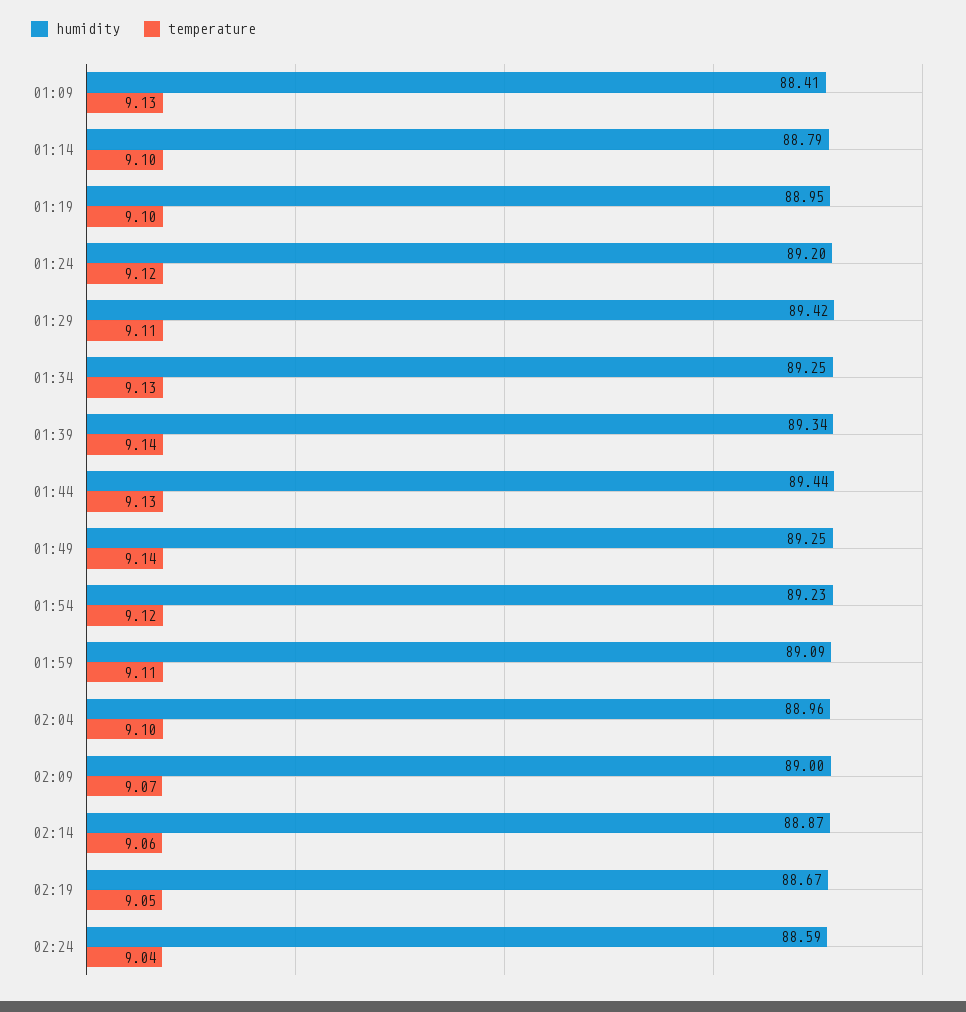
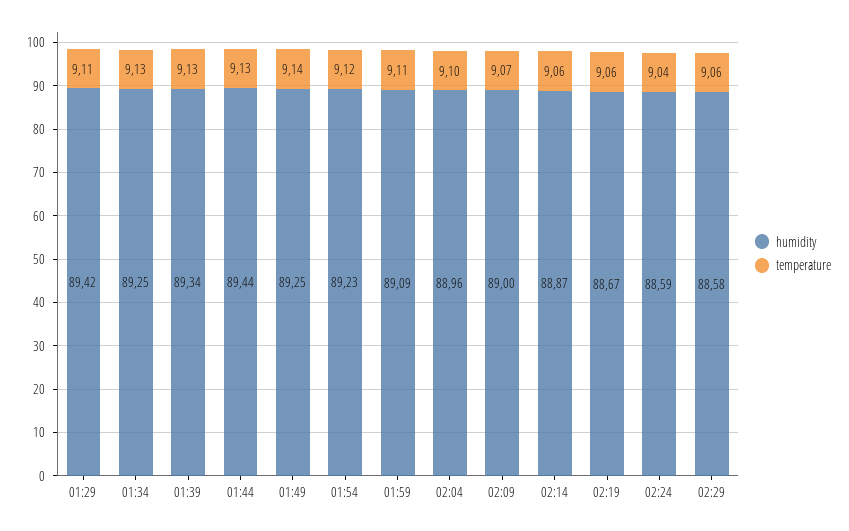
humidity, 01:09: 88.41 -> none
temperature, 01:09: 9.13 -> none
humidity, 01:14: 88.79 -> none
temperature, 01:14: 9.1 -> none
humidity, 01:19: 88.95 -> none
temperature, 01:19: 9.1 -> none
humidity, 01:24: 89.2 -> none
temperature, 01:24: 9.12 -> none
temperature, 01:39: 9.14 -> 9.13
temperature, 02:19: 9.05 -> 9.06
humidity, 02:29: none -> 88.58
temperature, 02:29: none -> 9.06

